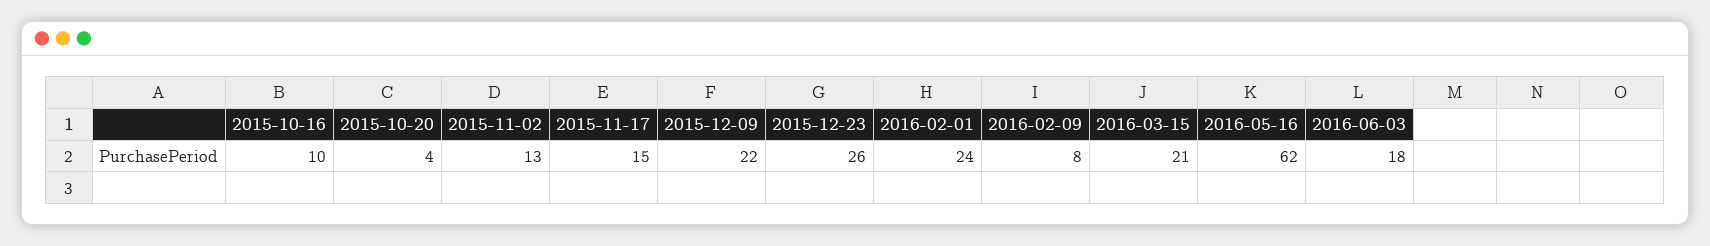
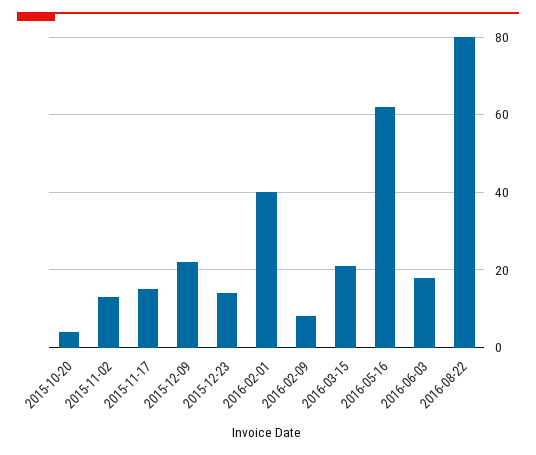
2015-10-16: 10 -> none
2015-12-23: 26 -> 15
2016-02-01: 24 -> 40
2016-08-22: none -> 80

